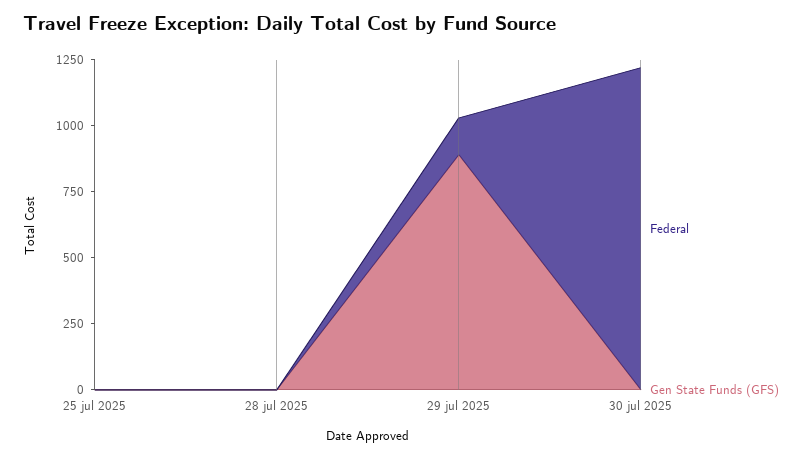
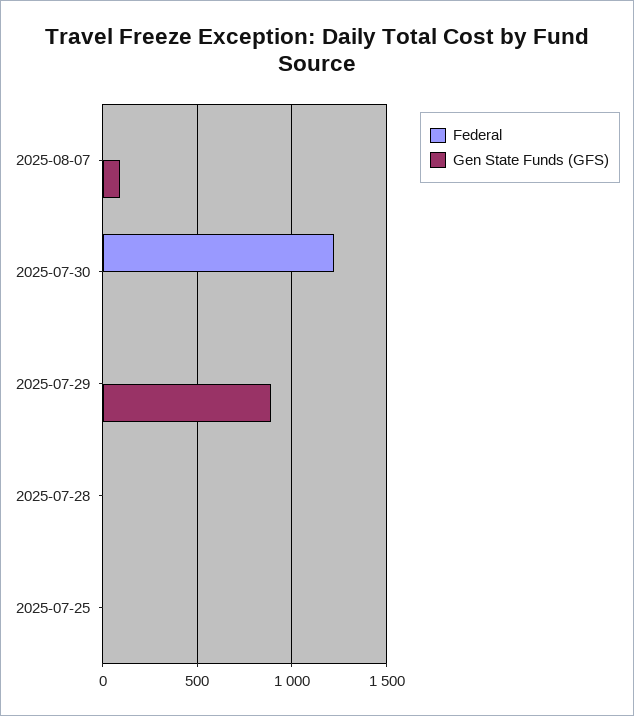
Federal, 29 jul 2025: 150 -> 0
Federal, 2025-08-07: none -> 0
Gen State Funds (GFS), 2025-08-07: none -> 100

